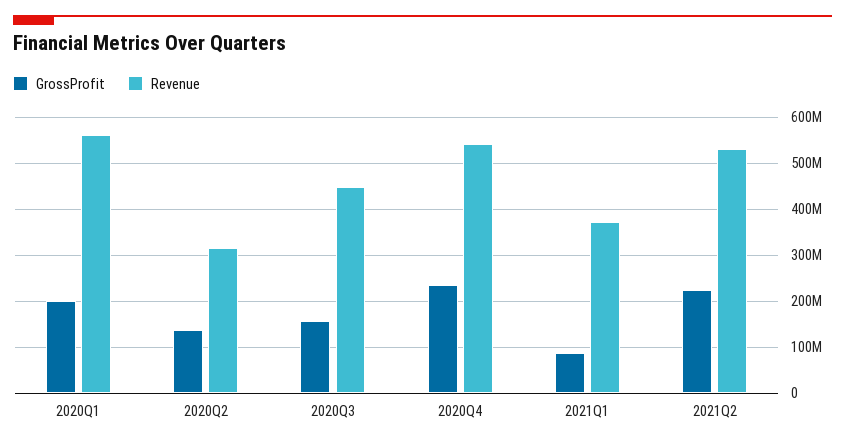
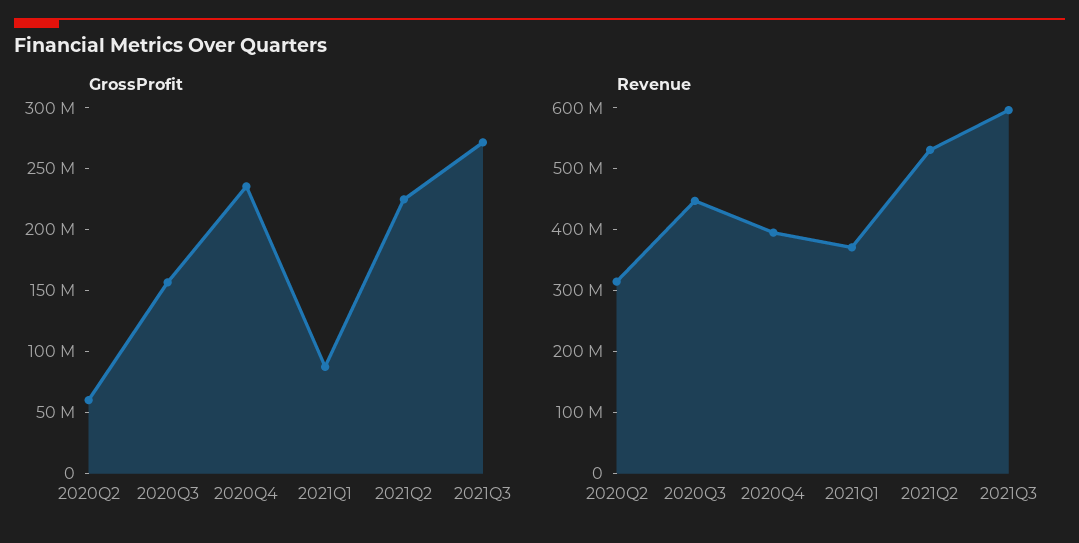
GrossProfit, 2020Q1: 200000000 -> none
Revenue, 2020Q1: 560000000 -> none
GrossProfit, 2020Q2: 140000000 -> 60000000
Revenue, 2020Q4: 540000000 -> 400000000
GrossProfit, 2021Q3: none -> 270000000
Revenue, 2021Q3: none -> 600000000

